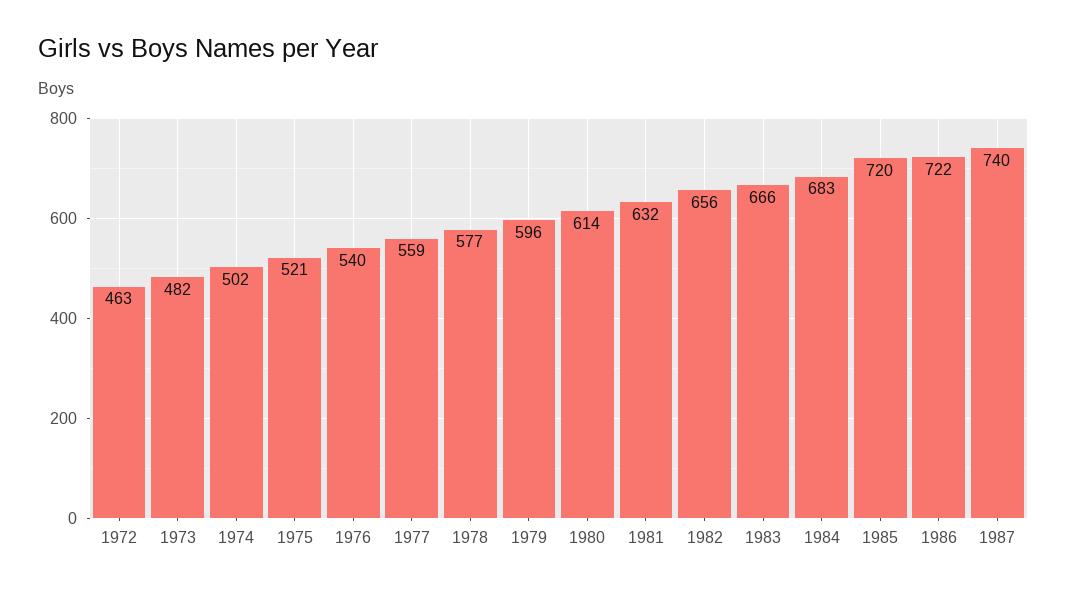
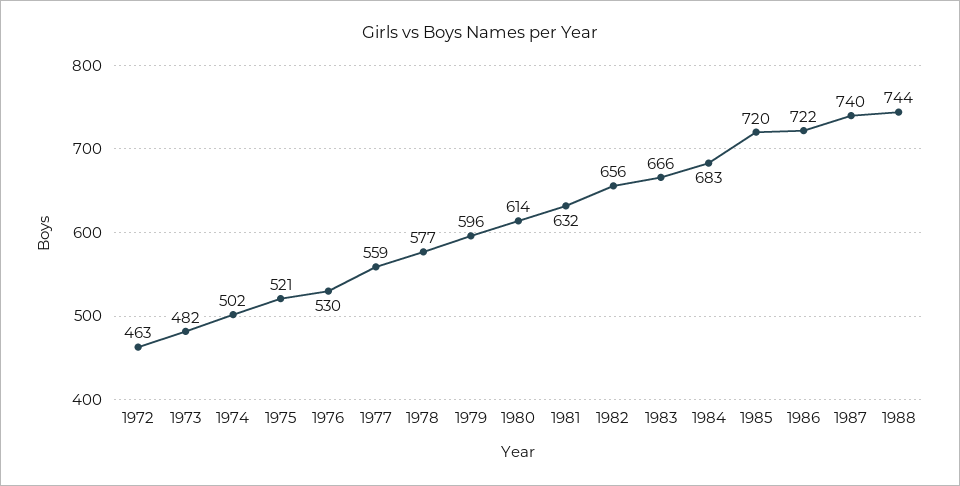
1976: 540 -> 530
1988: none -> 744

